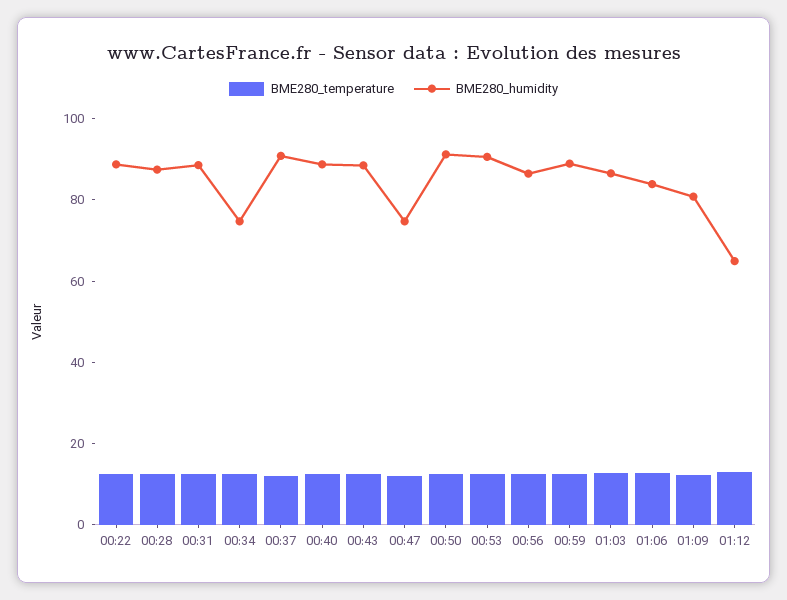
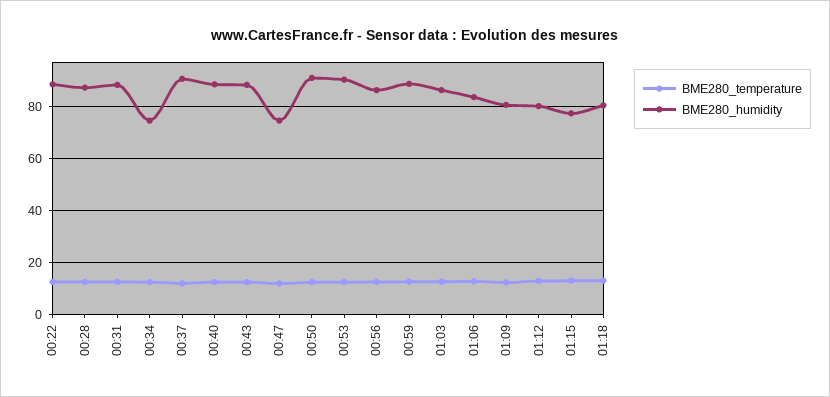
BME280_humidity, 01:12: 65 -> 80
BME280_temperature, 01:15: none -> 12.5
BME280_humidity, 01:15: none -> 77.5
BME280_temperature, 01:18: none -> 12.5
BME280_humidity, 01:18: none -> 80

